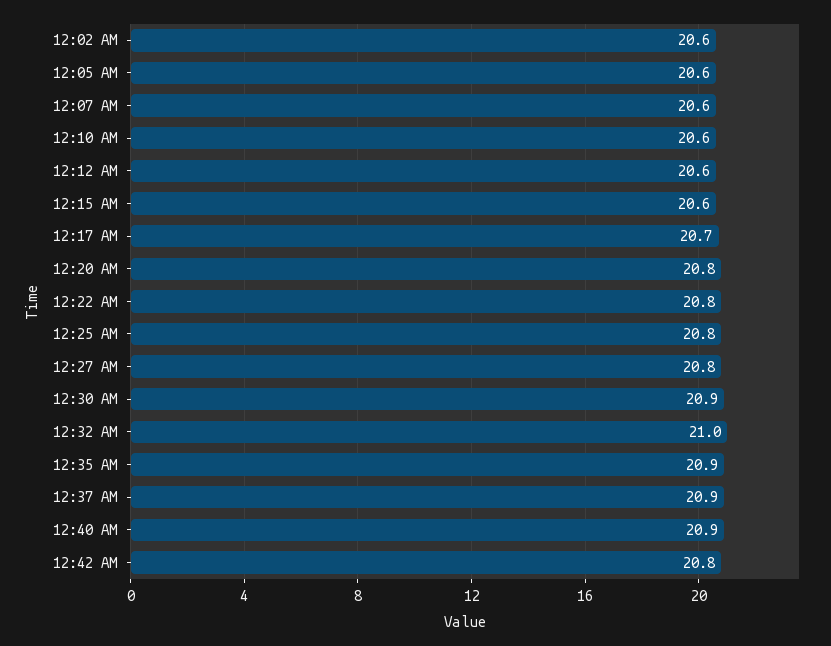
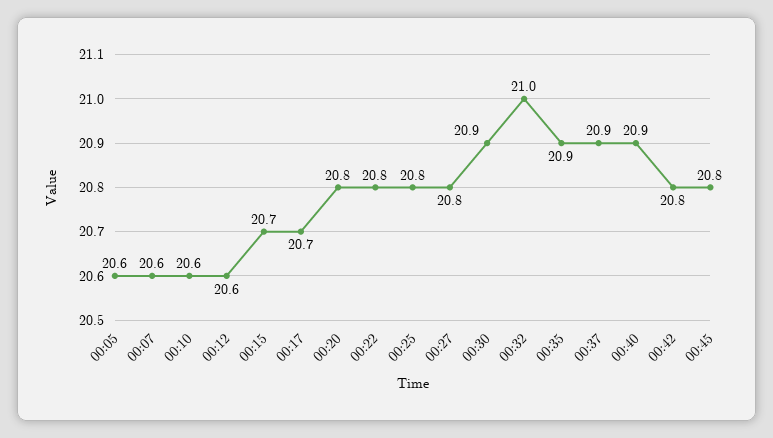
12:02 AM: 20.6 -> none
12:15 AM: 20.6 -> 20.7
00:45: none -> 20.8

